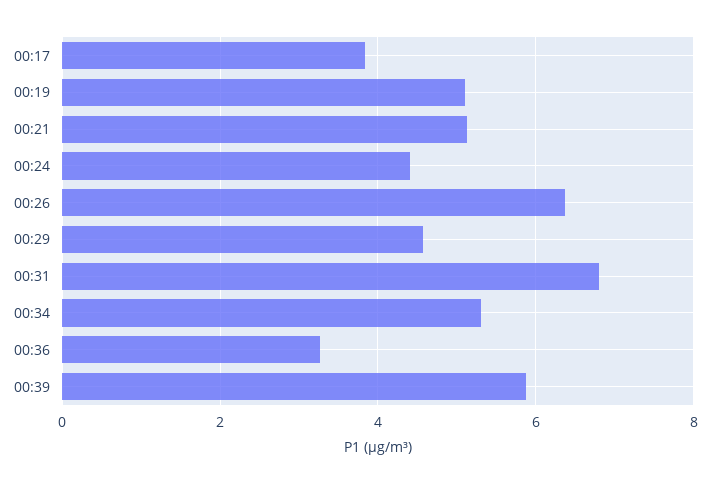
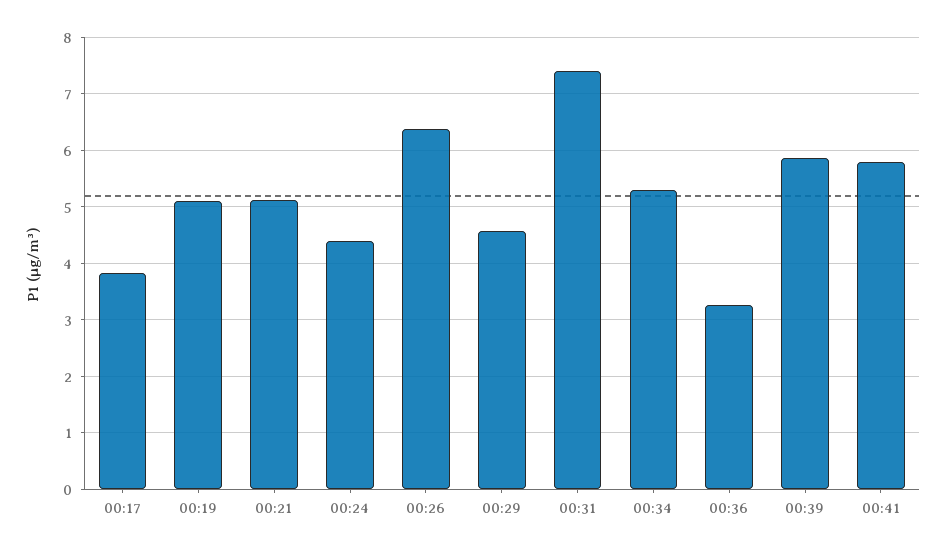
00:31: 6.8 -> 7.4
00:41: none -> 5.8

